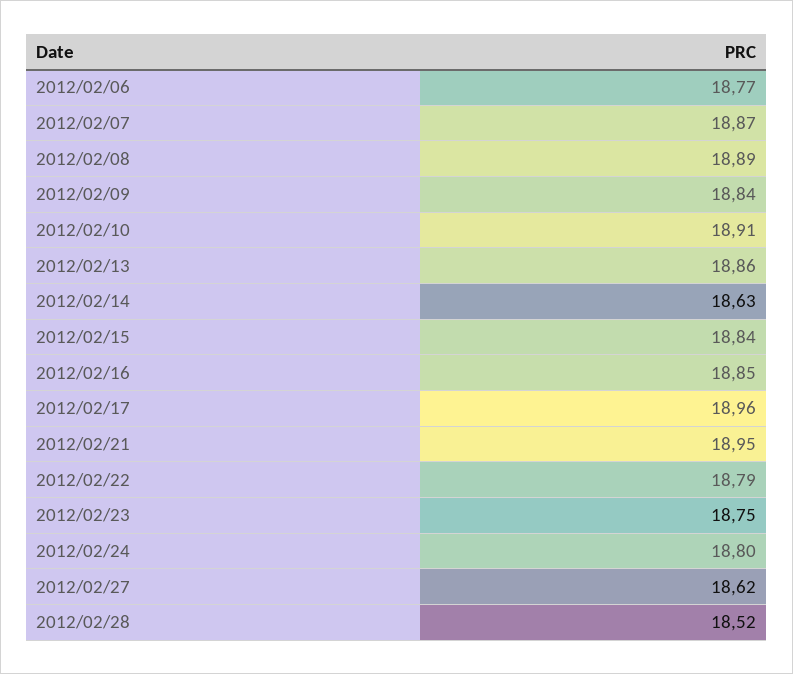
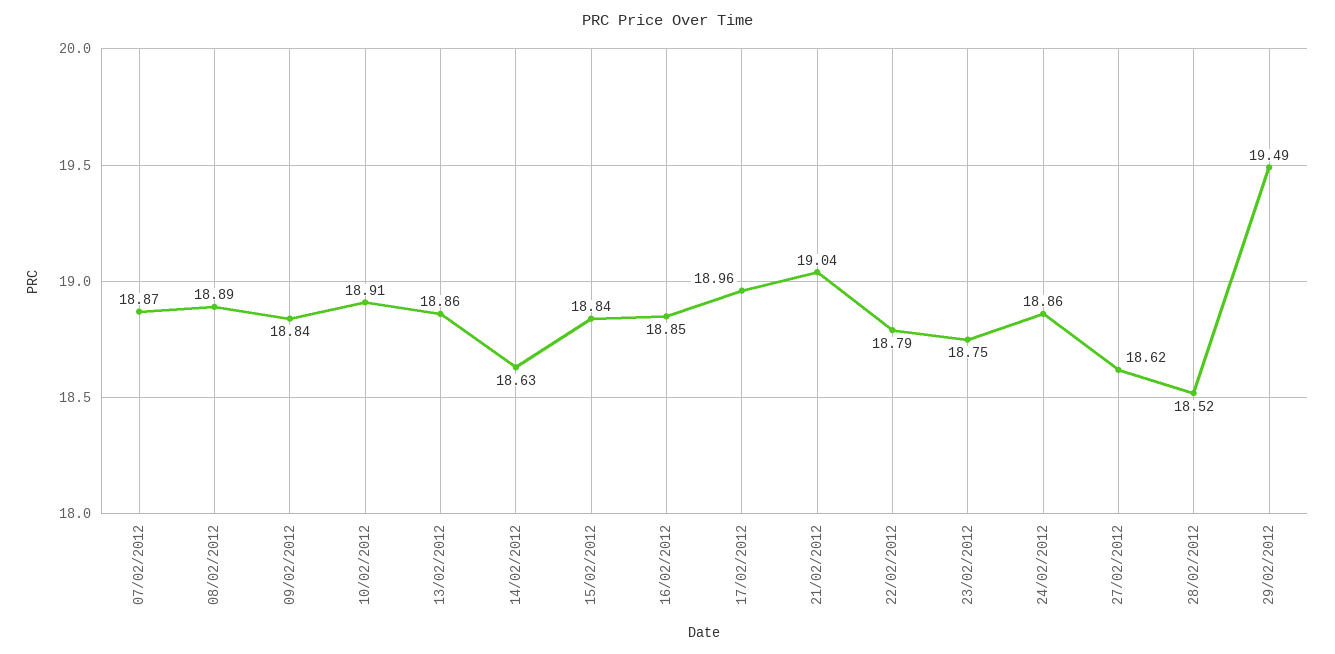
2012/02/06: 18.77 -> none
2012/02/21: 18.95 -> 19.04
2012/02/24: 18.8 -> 18.86
29/02/2012: none -> 19.49

